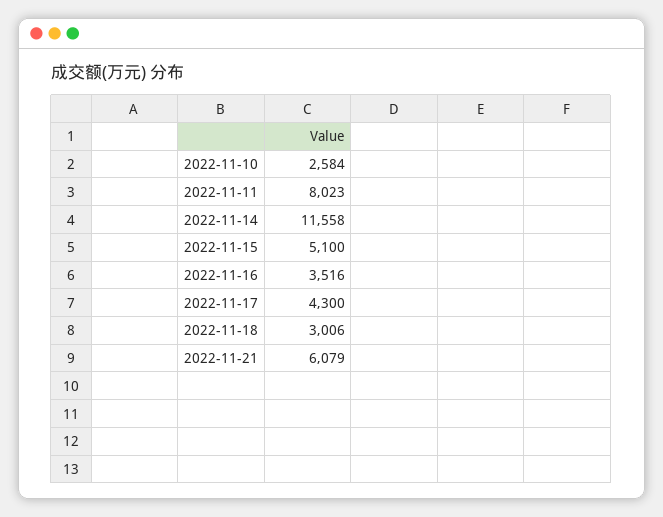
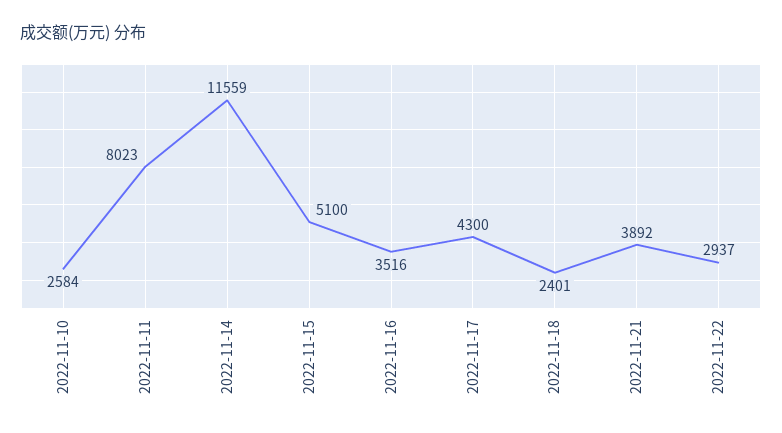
2022-11-14: 11558 -> 11559
2022-11-18: 3006 -> 2401
2022-11-21: 6079 -> 3892
2022-11-22: none -> 2937

